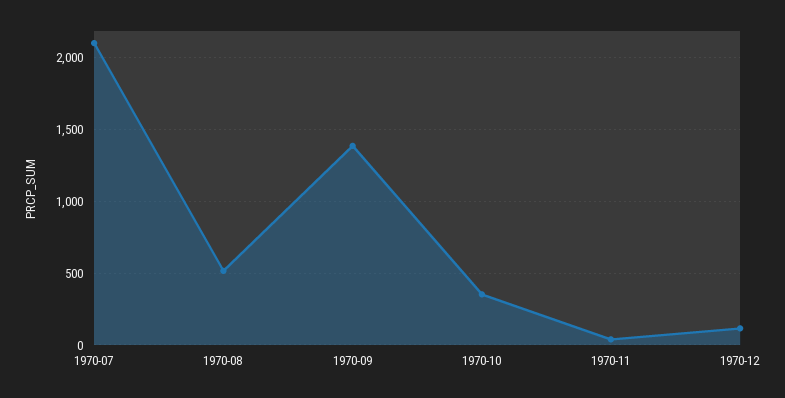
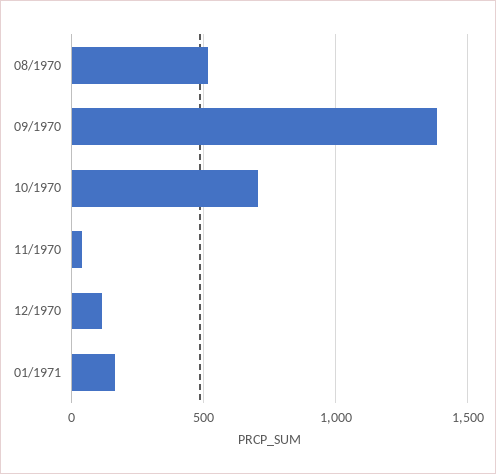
1970-07: 2100 -> none
1970-10: 350 -> 700
01/1971: none -> 150

